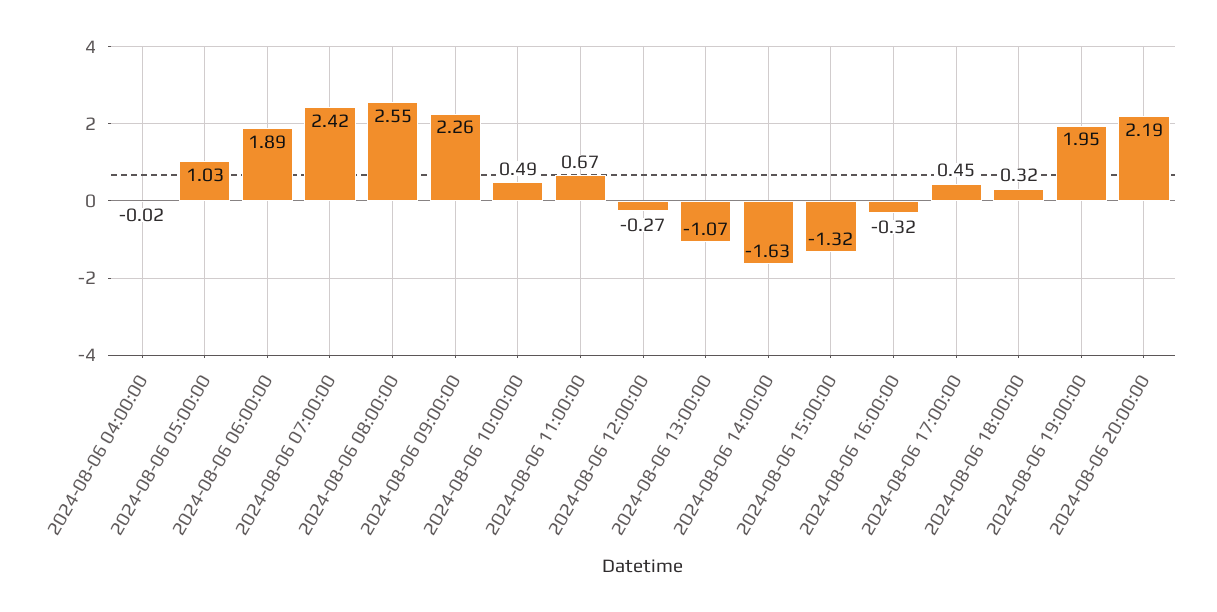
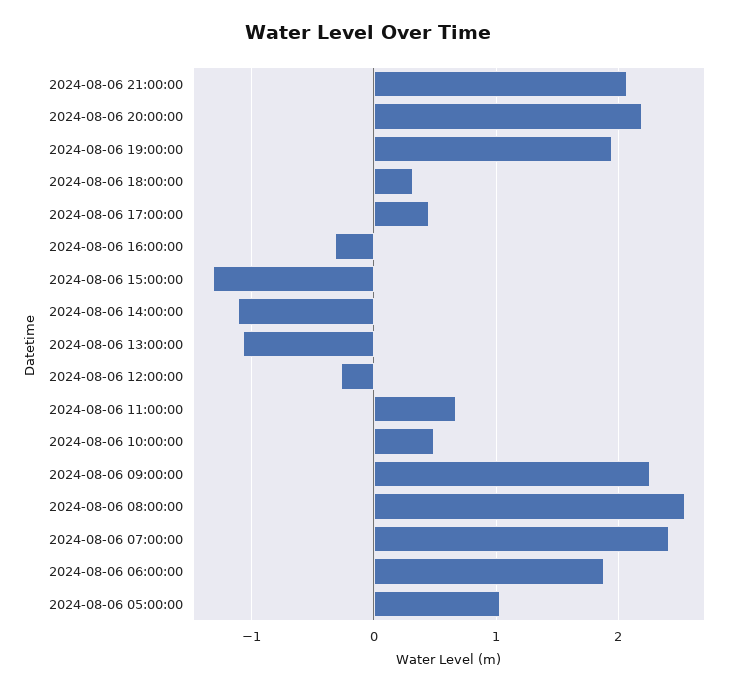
2024-08-06 04:00:00: -0.02 -> none
2024-08-06 14:00:00: -1.63 -> -1.1
2024-08-06 21:00:00: none -> 2.1

